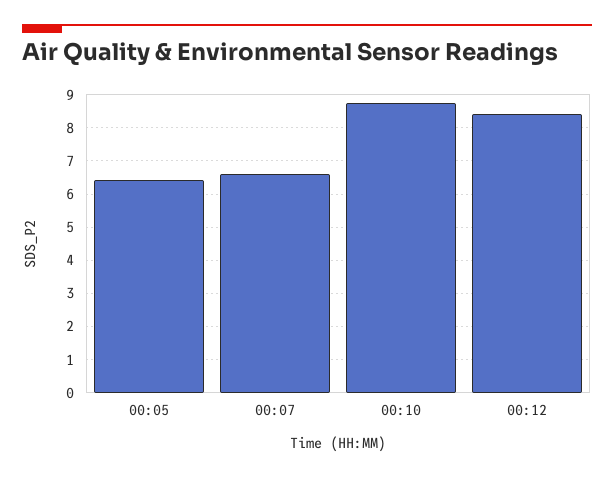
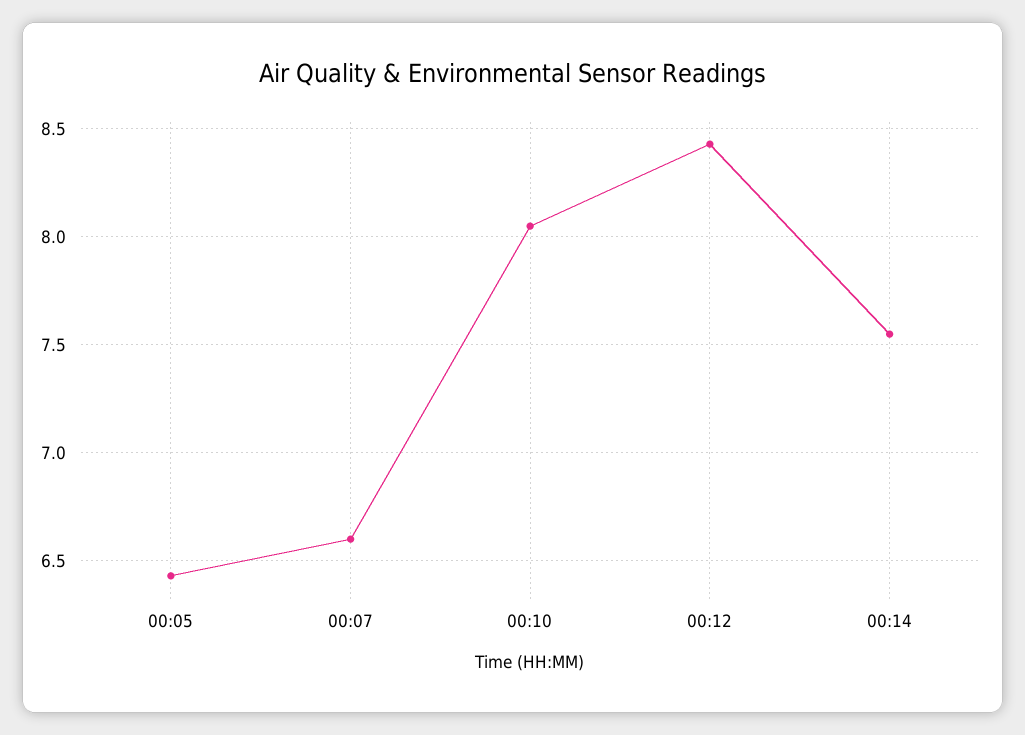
00:10: 8.8 -> 8.05
00:14: none -> 7.55

